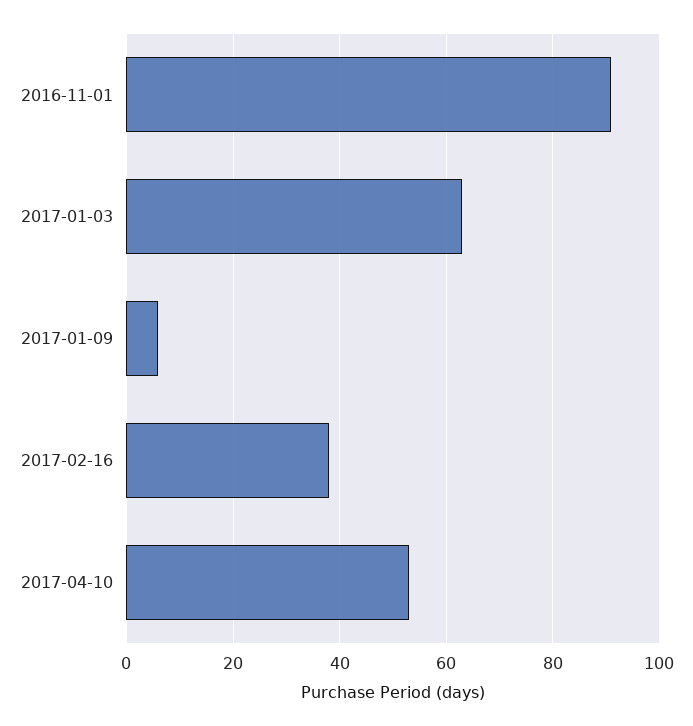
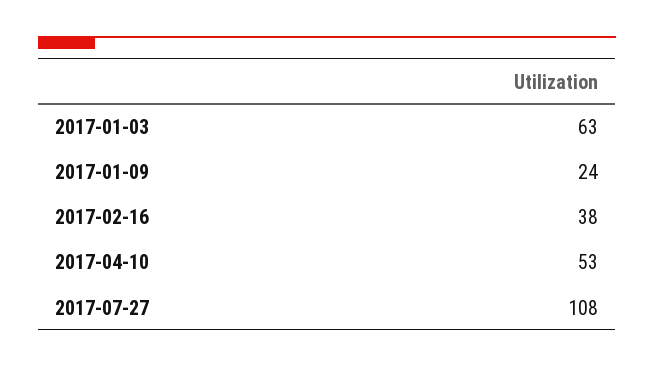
2016-11-01: 90 -> none
2017-01-09: 5 -> 24
2017-07-27: none -> 108

